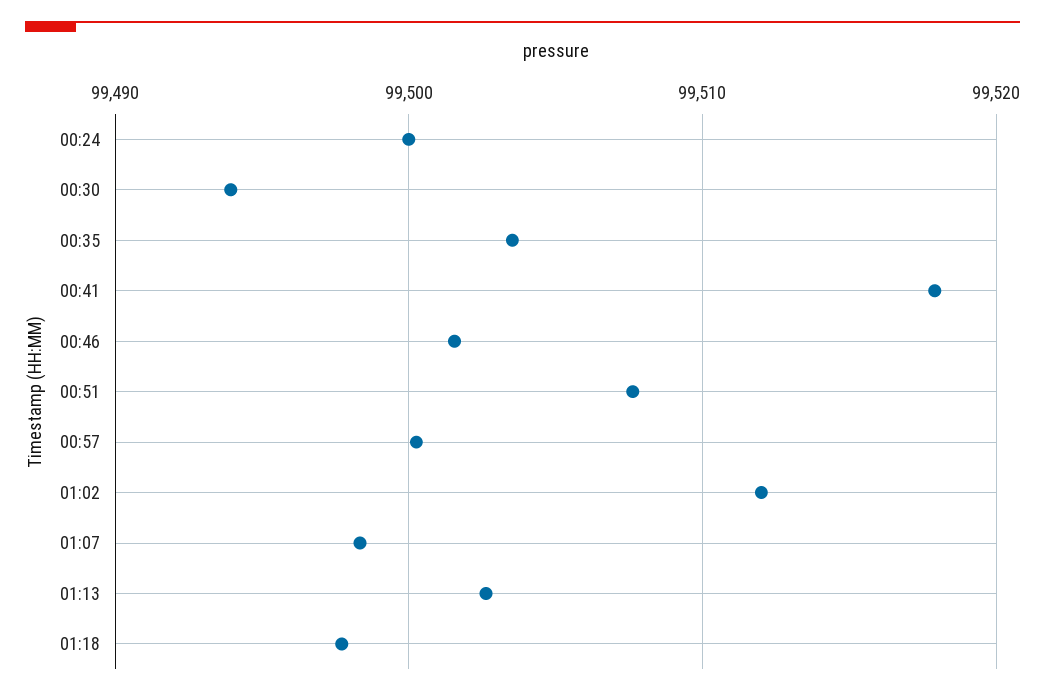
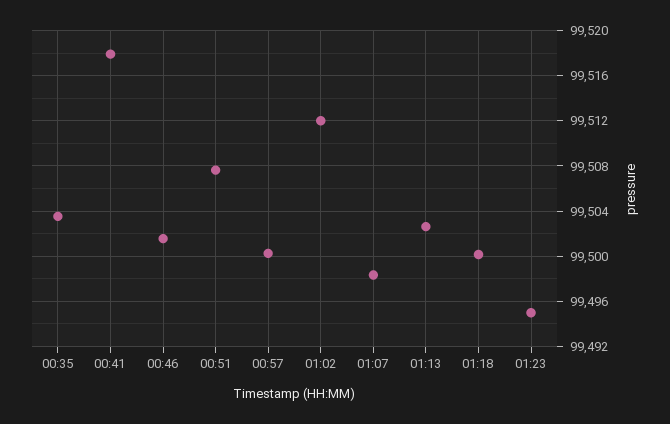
00:24: 99500 -> none
00:30: 99494 -> none
01:18: 99498 -> 99500
01:23: none -> 99495

